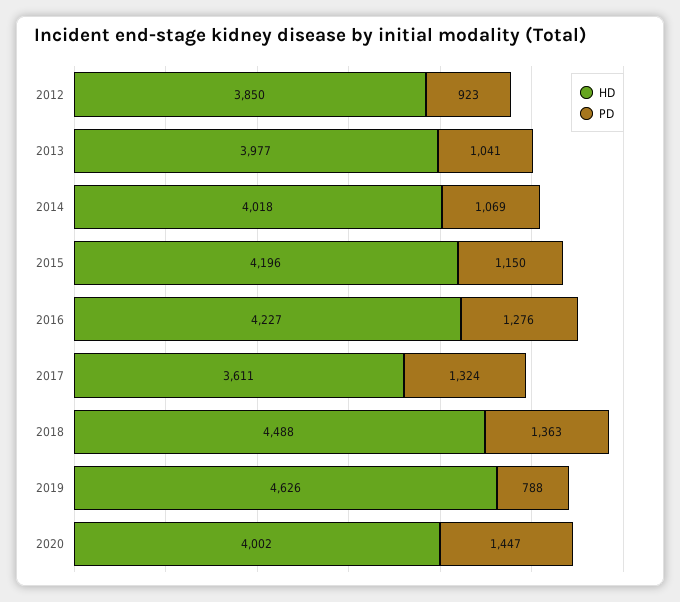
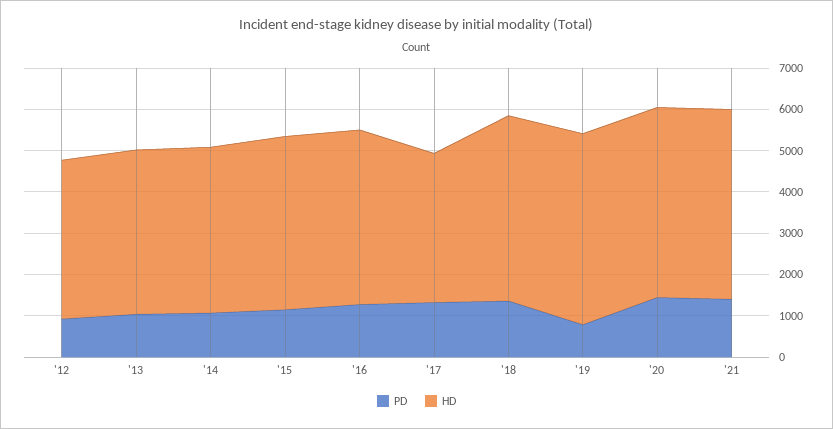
HD, 2020: 4002 -> 4600
PD, '21: none -> 1400
HD, '21: none -> 4600

